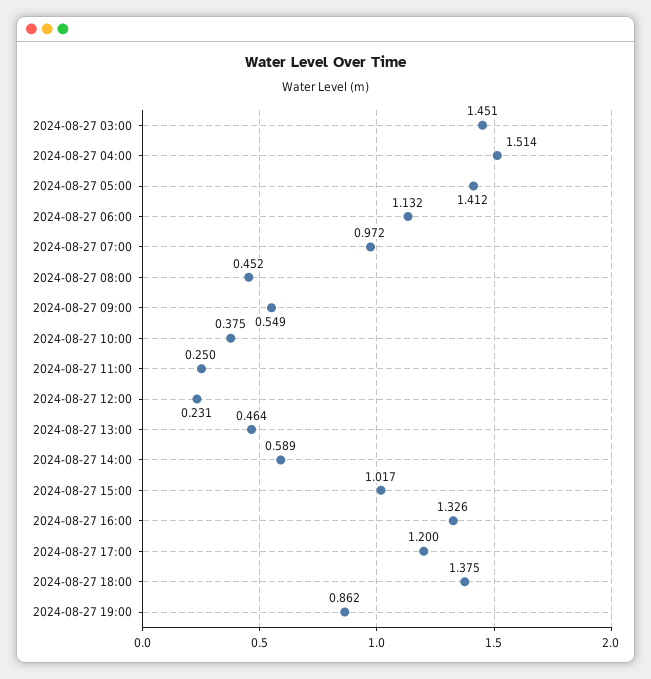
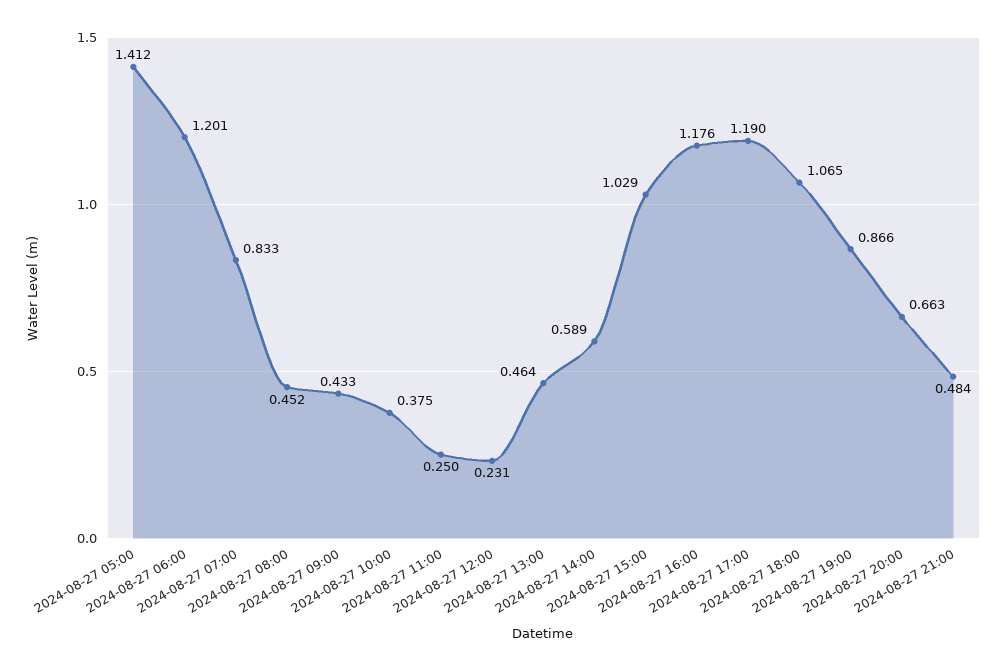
2024-08-27 03:00: 1.451 -> none
2024-08-27 04:00: 1.514 -> none
2024-08-27 06:00: 1.132 -> 1.201
2024-08-27 07:00: 0.972 -> 0.833
2024-08-27 09:00: 0.549 -> 0.433
2024-08-27 15:00: 1.017 -> 1.029
2024-08-27 16:00: 1.326 -> 1.176
2024-08-27 17:00: 1.2 -> 1.19
2024-08-27 18:00: 1.375 -> 1.065
2024-08-27 19:00: 0.862 -> 0.866
2024-08-27 20:00: none -> 0.663
2024-08-27 21:00: none -> 0.484

